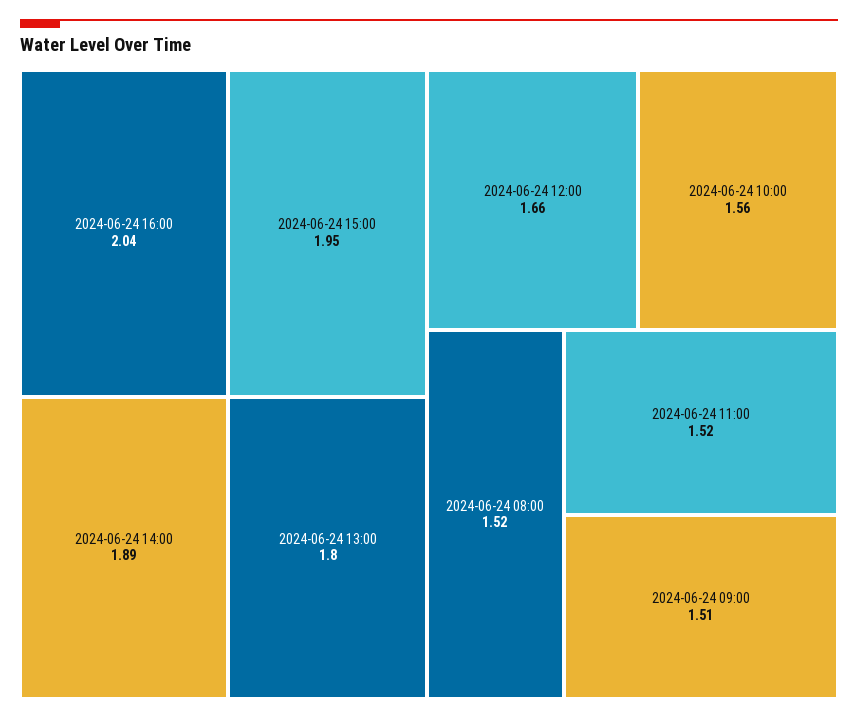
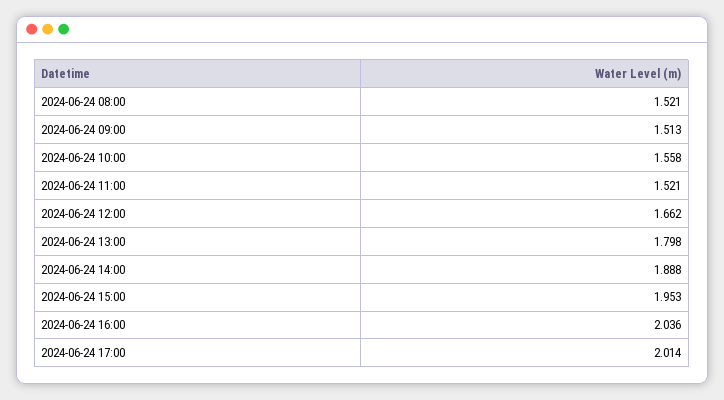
2024-06-24 17:00: none -> 2.014

